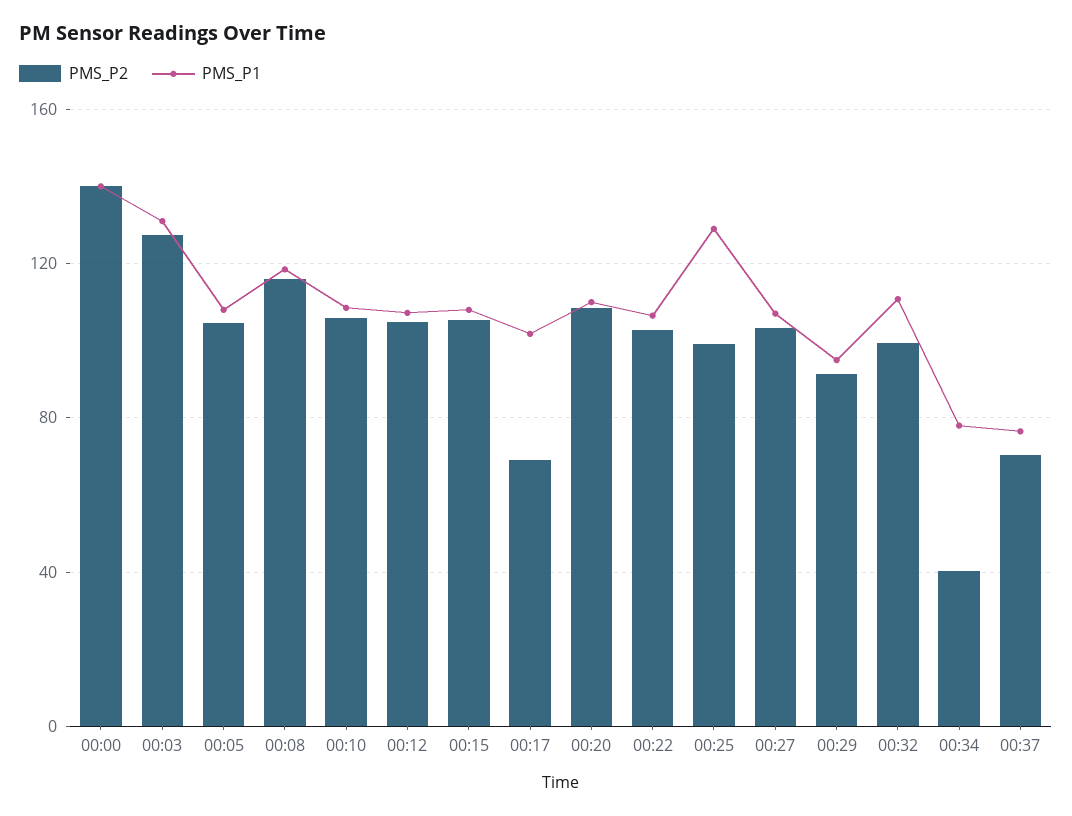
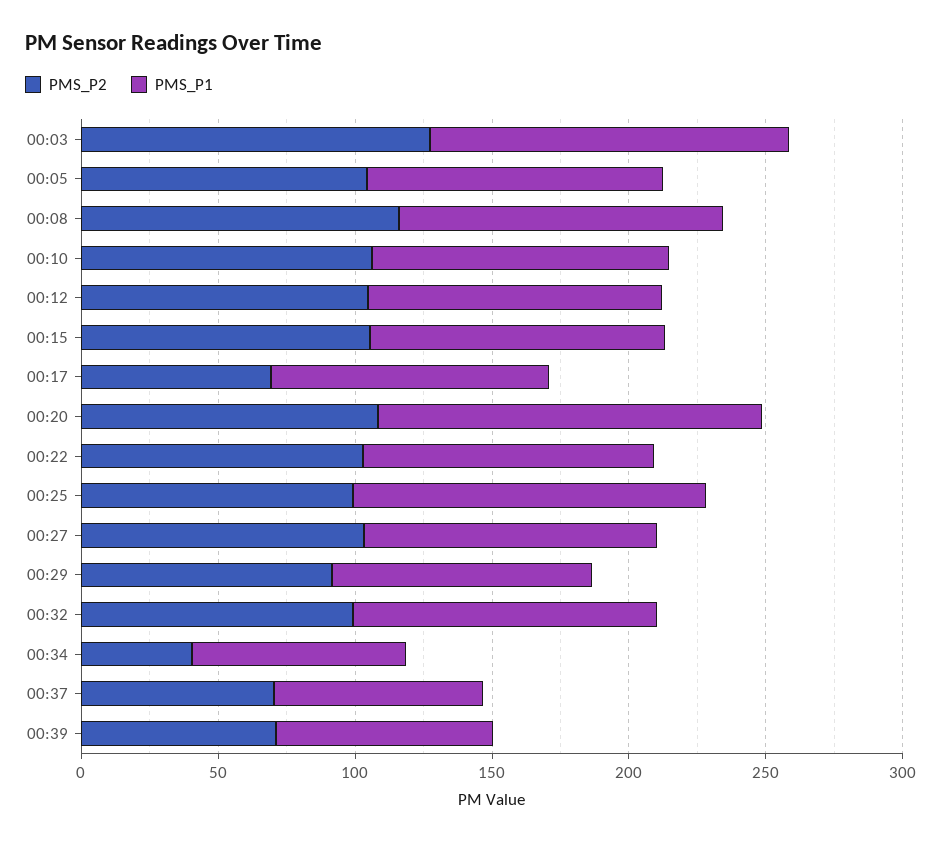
PMS_P2, 00:00: 140 -> none
PMS_P1, 00:00: 140 -> none
PMS_P1, 00:20: 110 -> 140
PMS_P2, 00:39: none -> 70
PMS_P1, 00:39: none -> 80

